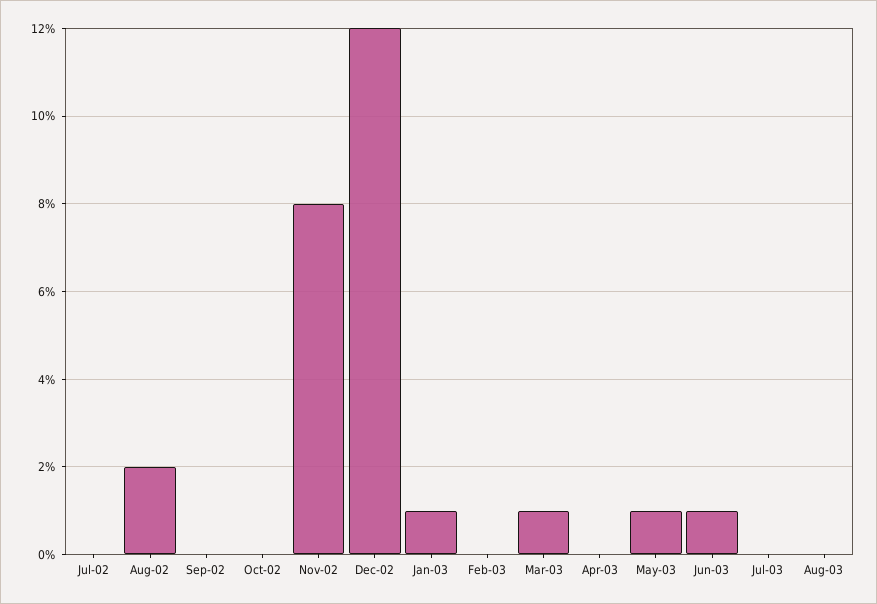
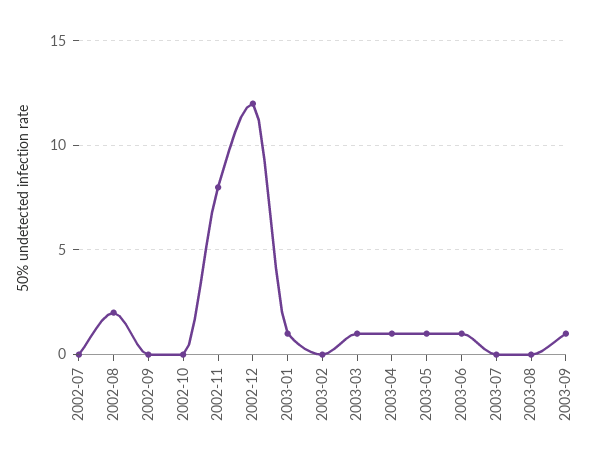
Apr-03: 0 -> 1
2003-09: none -> 1

